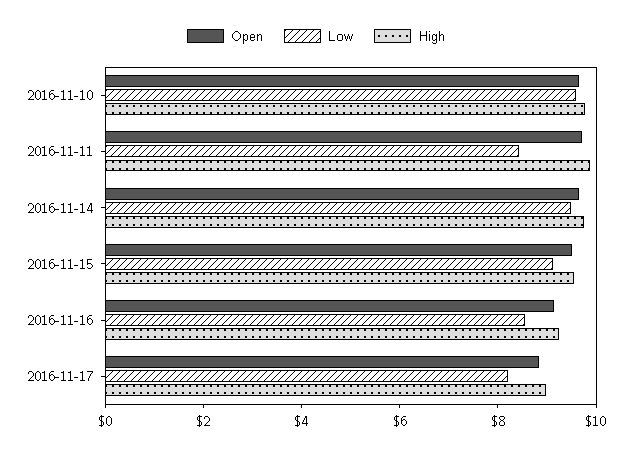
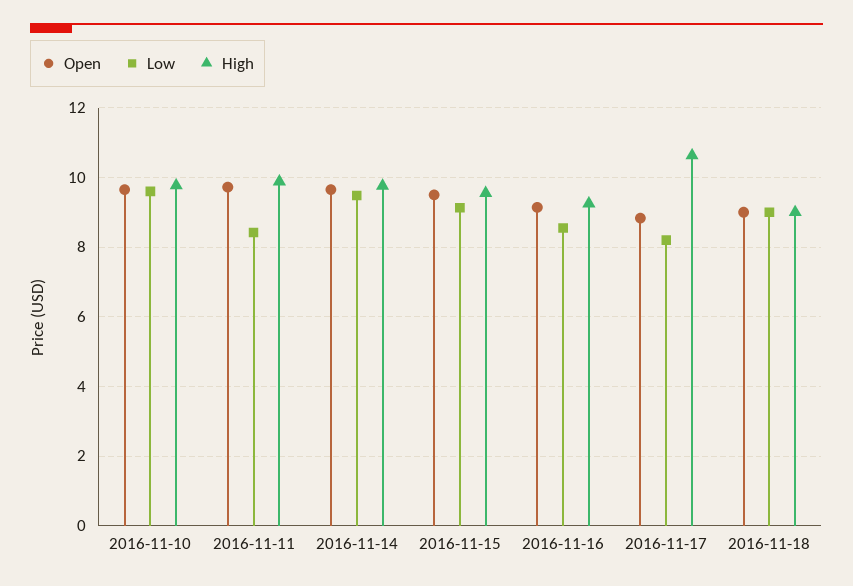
High, 2016-11-17: 9 -> 10.6
Open, 2016-11-18: none -> 9
Low, 2016-11-18: none -> 9
High, 2016-11-18: none -> 9

